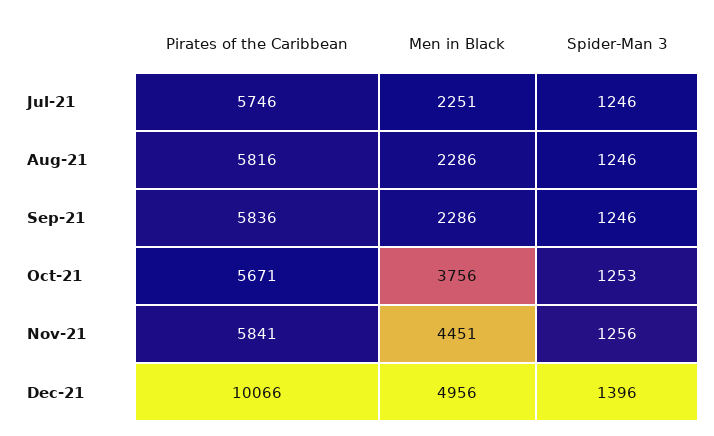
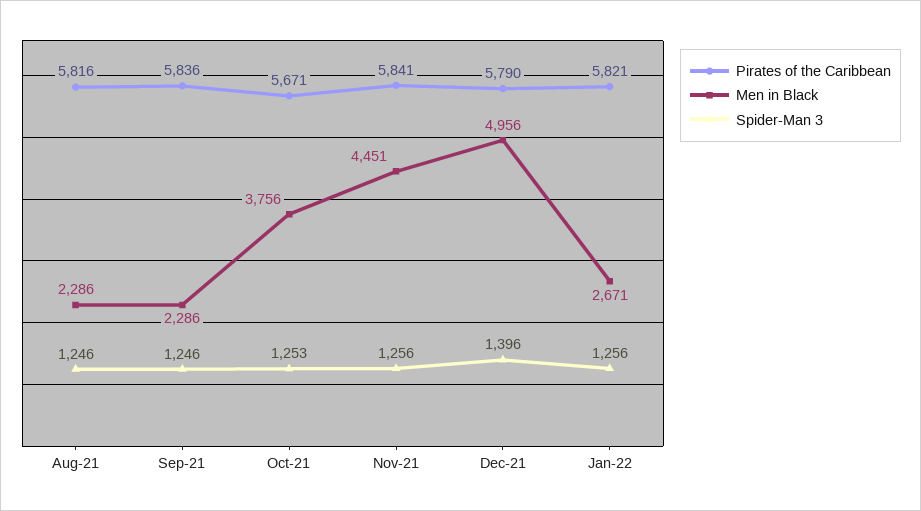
Pirates of the Caribbean, Jul-21: 5746 -> none
Men in Black, Jul-21: 2251 -> none
Spider-Man 3, Jul-21: 1246 -> none
Pirates of the Caribbean, Dec-21: 10066 -> 5790
Pirates of the Caribbean, Jan-22: none -> 5821
Men in Black, Jan-22: none -> 2671
Spider-Man 3, Jan-22: none -> 1256

